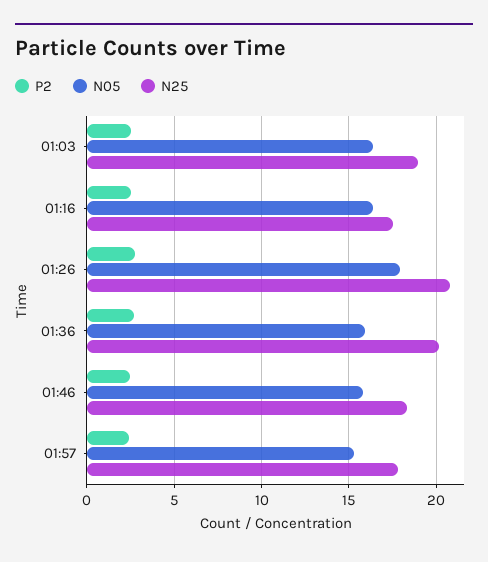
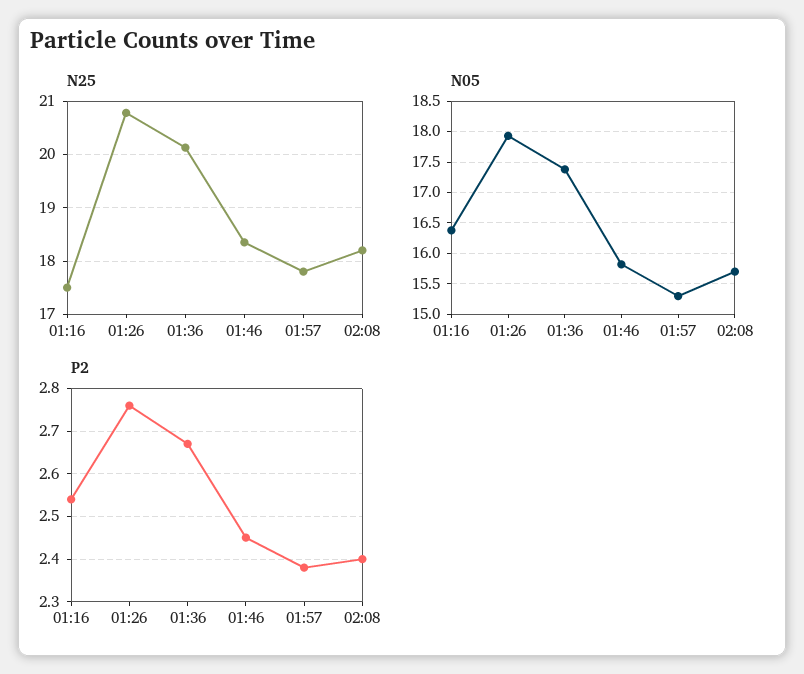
P2, 01:03: 2.5 -> none
N05, 01:03: 16.5 -> none
N25, 01:03: 19 -> none
N05, 01:36: 16 -> 17.4
N25, 02:08: none -> 18.2
N05, 02:08: none -> 15.7
P2, 02:08: none -> 2.4

